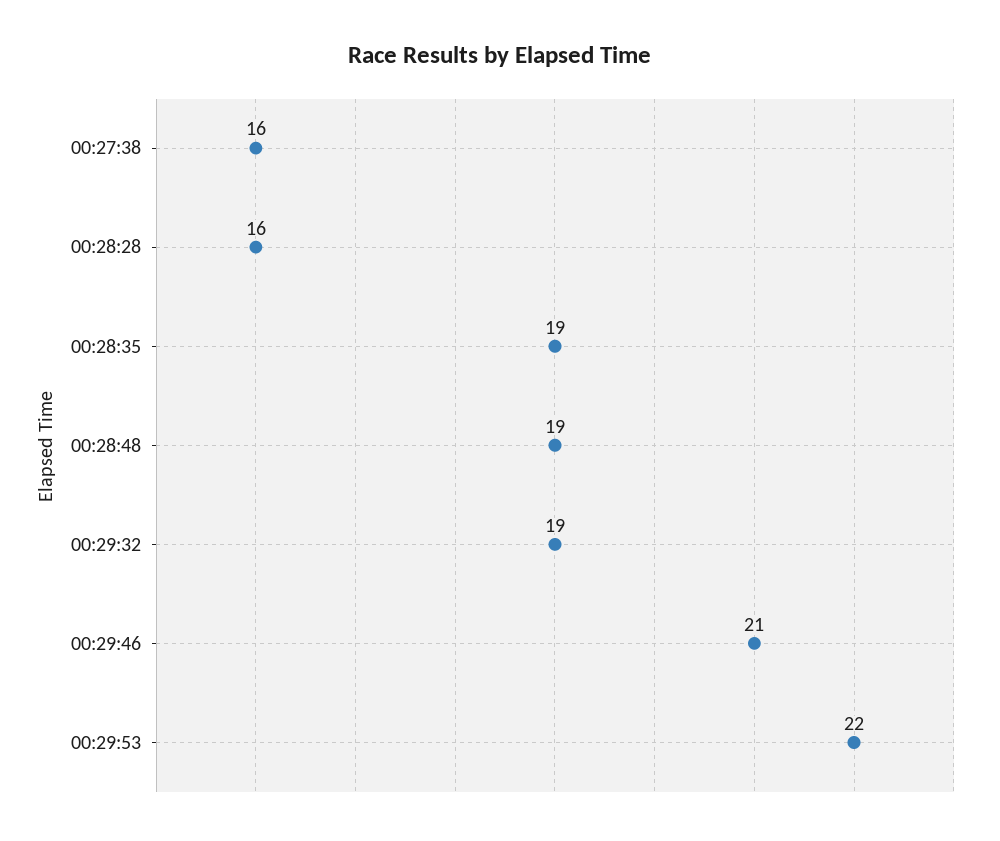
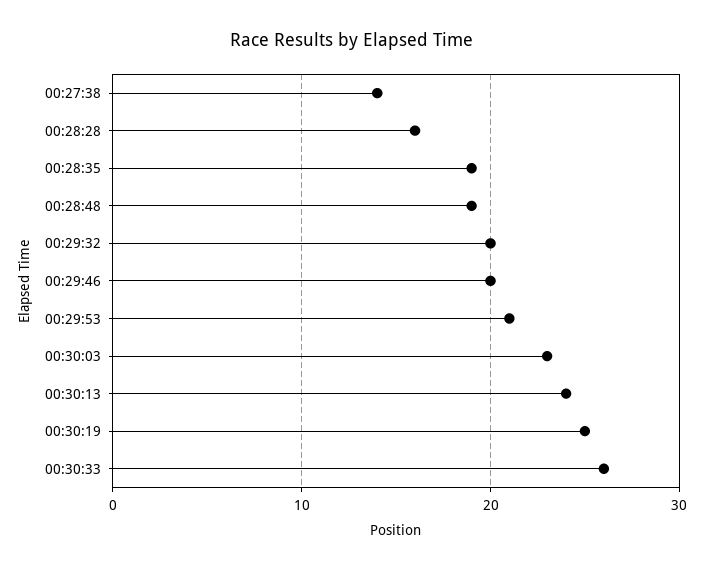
00:27:38: 16 -> 14
00:29:32: 19 -> 20
00:29:46: 21 -> 20
00:29:53: 22 -> 21
00:30:03: none -> 23
00:30:13: none -> 24
00:30:19: none -> 25
00:30:33: none -> 26

